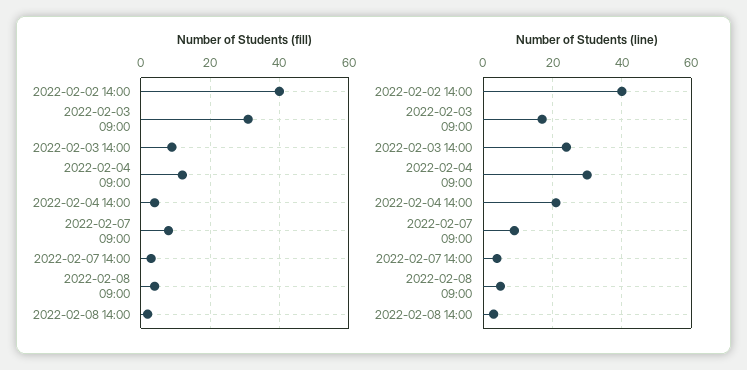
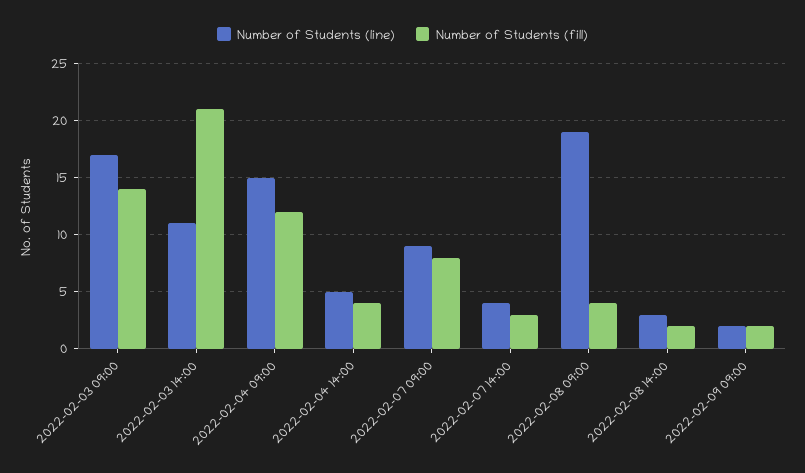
Number of Students (fill), 2022-02-02 14:00: 40 -> none
Number of Students (fill), 2022-02-03 09:00: 30 -> 14
Number of Students (fill), 2022-02-03 14:00: 10 -> 21
Number of Students (line), 2022-02-02 14:00: 40 -> none
Number of Students (line), 2022-02-03 14:00: 25 -> 11
Number of Students (line), 2022-02-04 09:00: 30 -> 15
Number of Students (line), 2022-02-04 14:00: 20 -> 5
Number of Students (line), 2022-02-08 09:00: 5 -> 19
Number of Students (line), 2022-02-09 09:00: none -> 2
Number of Students (fill), 2022-02-09 09:00: none -> 2

